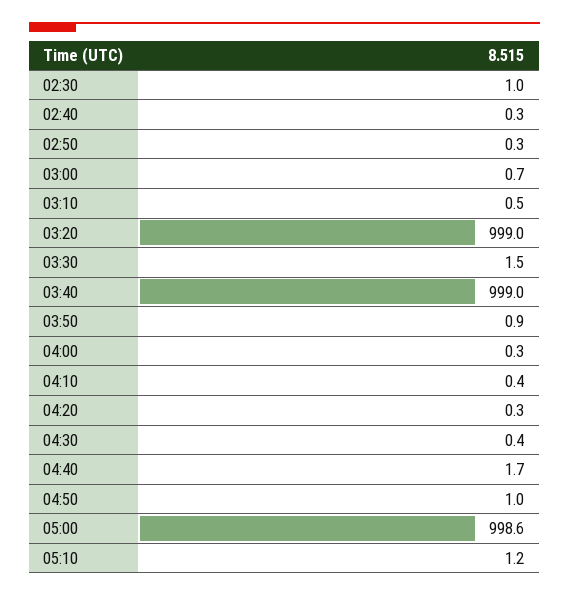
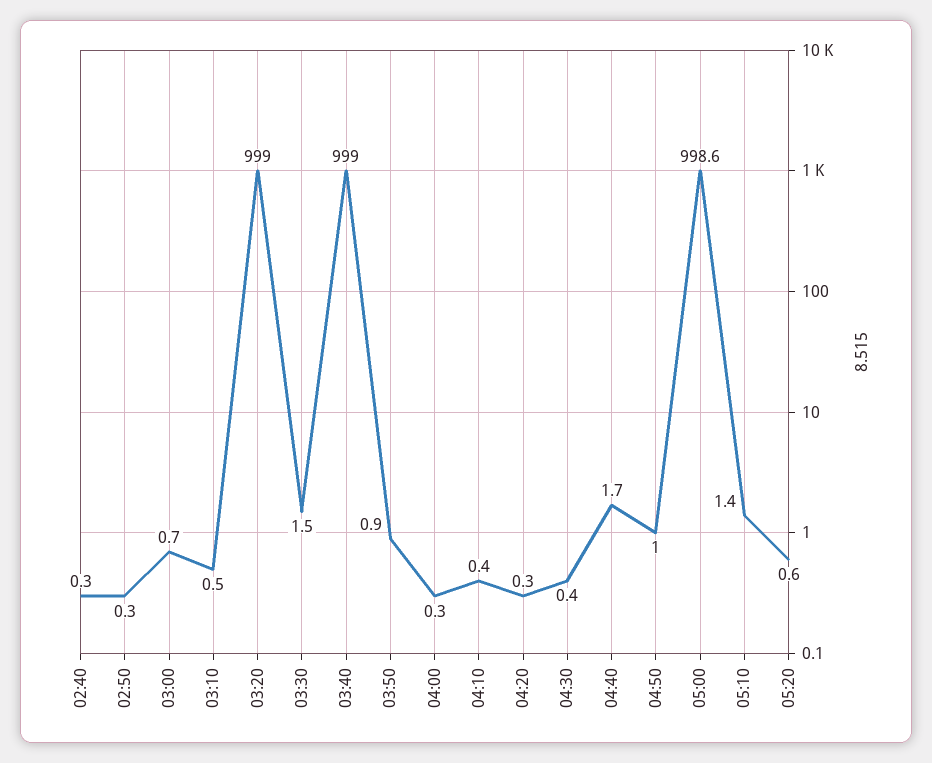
02:30: 1 -> none
05:10: 1.2 -> 1.4
05:20: none -> 0.6

